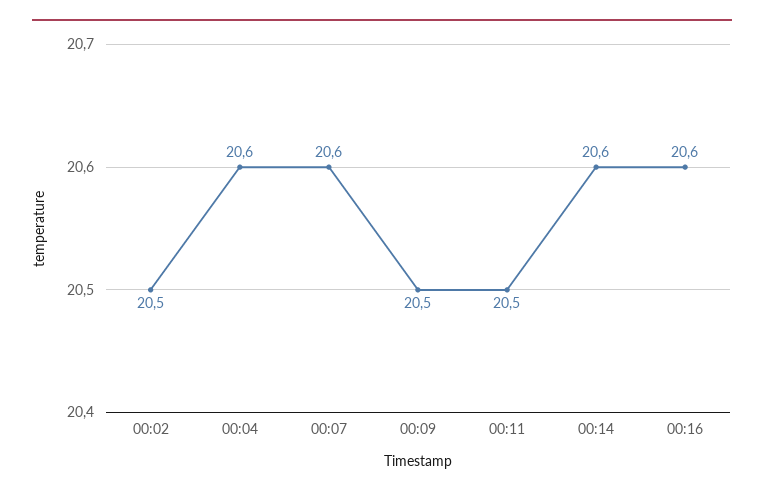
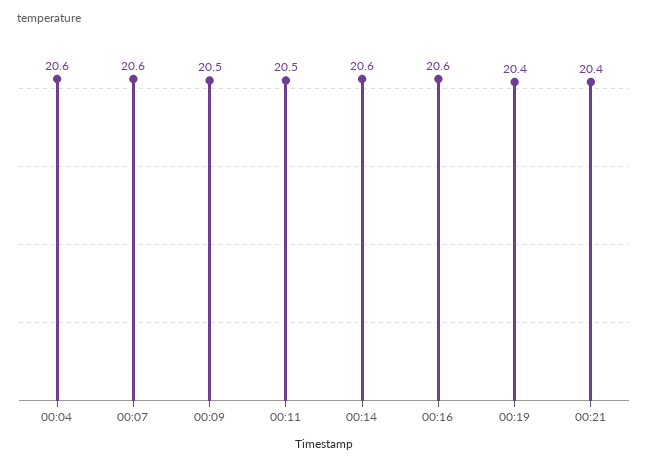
00:02: 20.5 -> none
00:19: none -> 20.4
00:21: none -> 20.4

